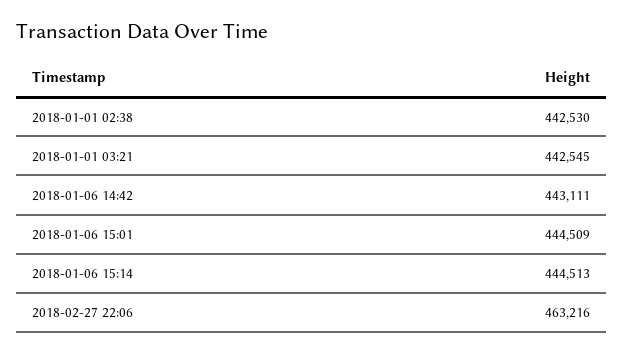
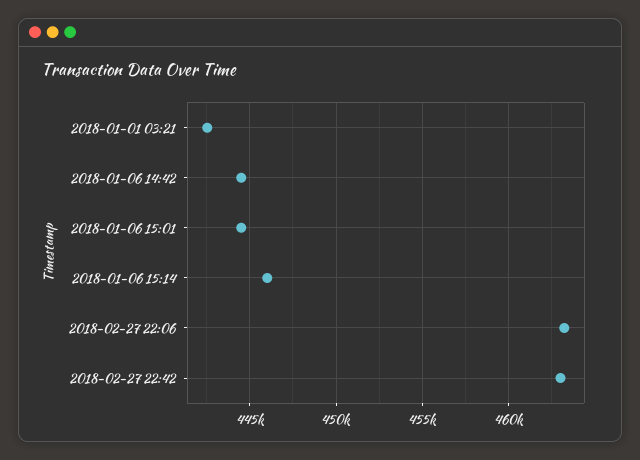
2018-01-01 02:38: 442530 -> none
2018-01-06 14:42: 443111 -> 444500
2018-01-06 15:14: 444513 -> 446000
2018-02-27 22:42: none -> 463000

